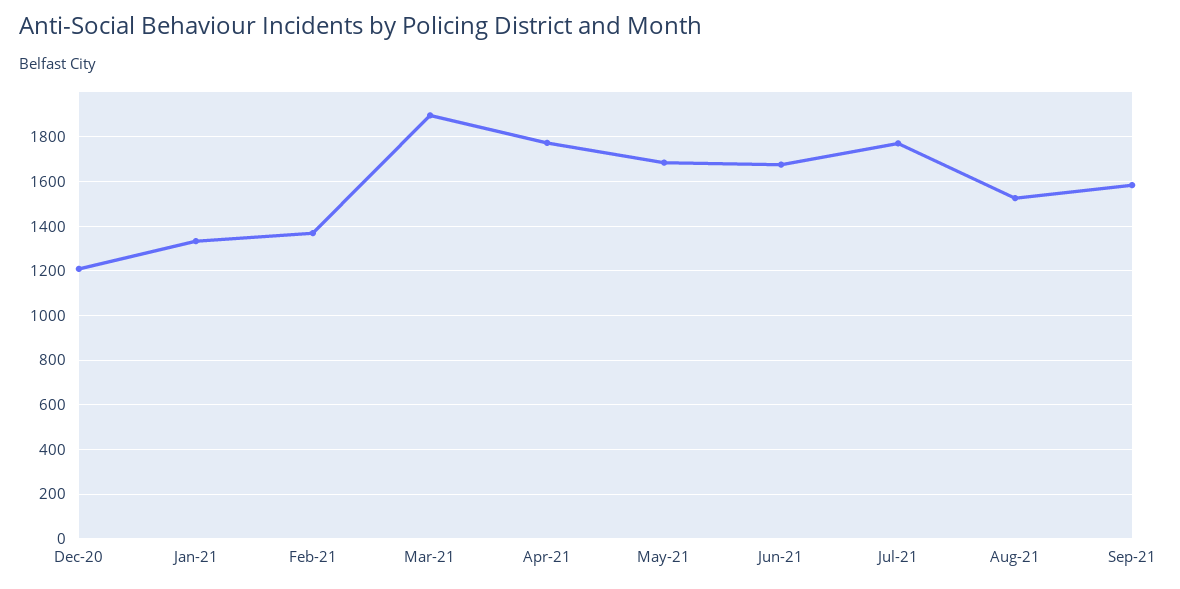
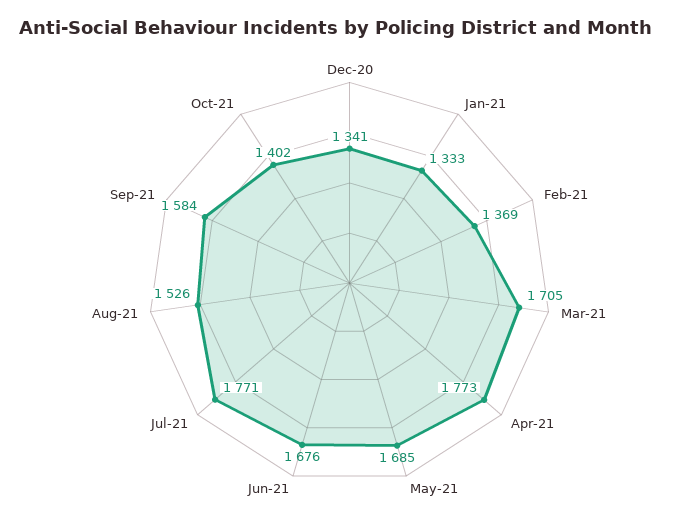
Dec-20: 1200 -> 1341
Mar-21: 1900 -> 1705
Oct-21: none -> 1402

